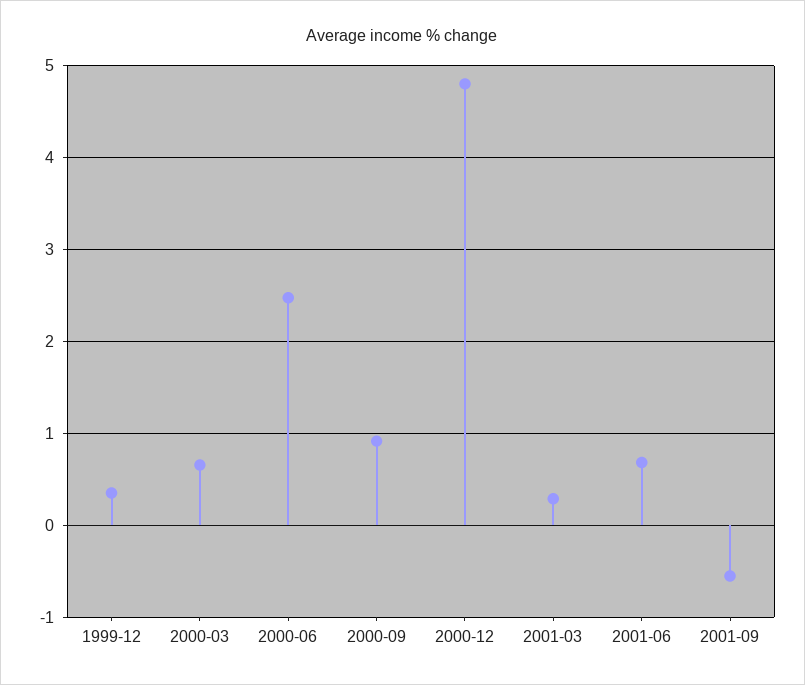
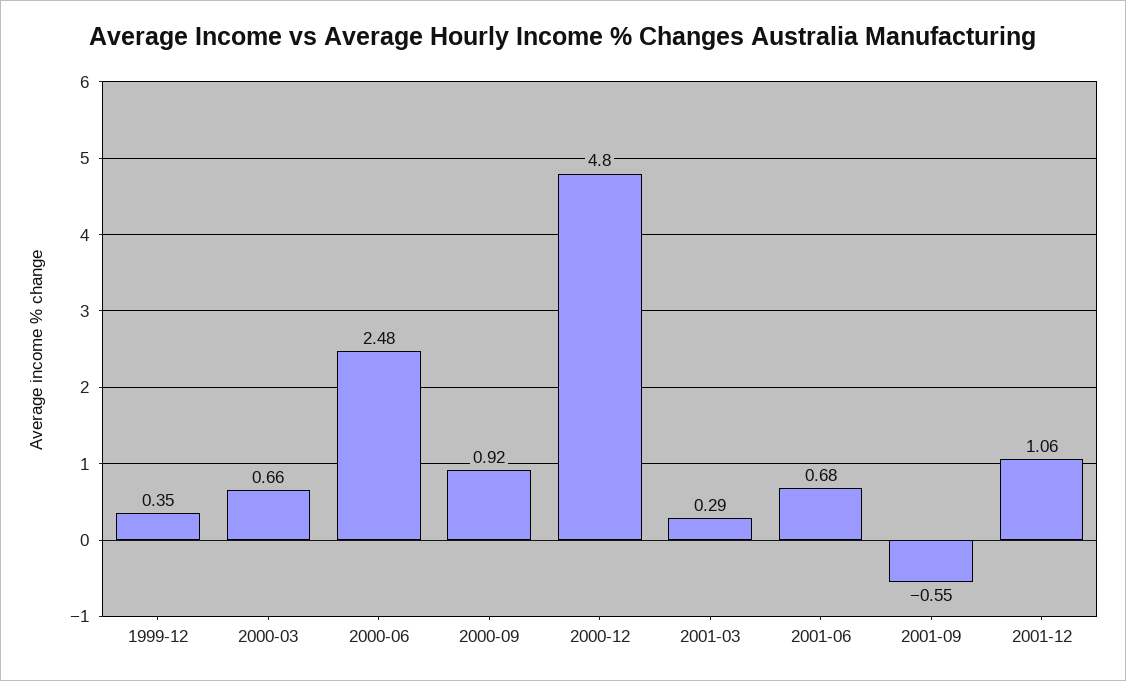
2001-12: none -> 1.06

